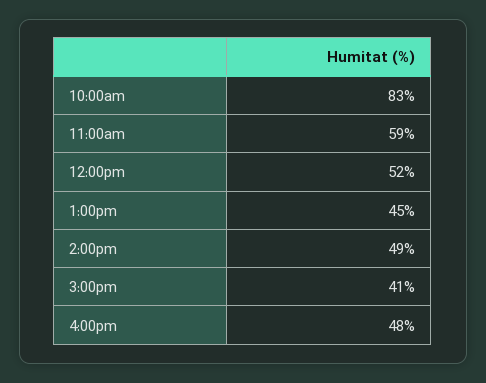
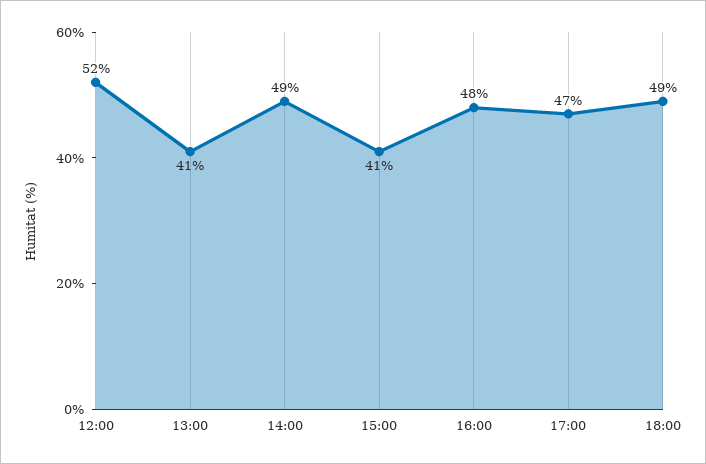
10:00am: 83 -> none
11:00am: 59 -> none
1:00pm: 45 -> 41
17:00: none -> 47
18:00: none -> 49

